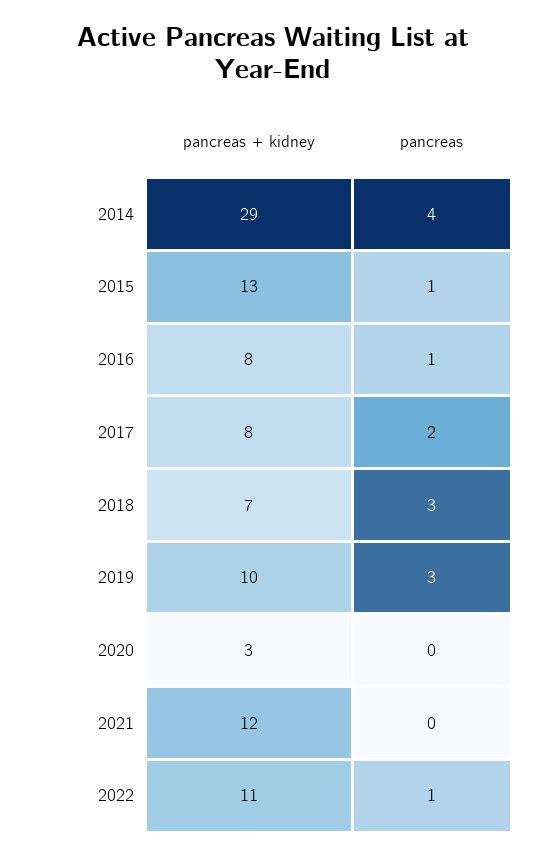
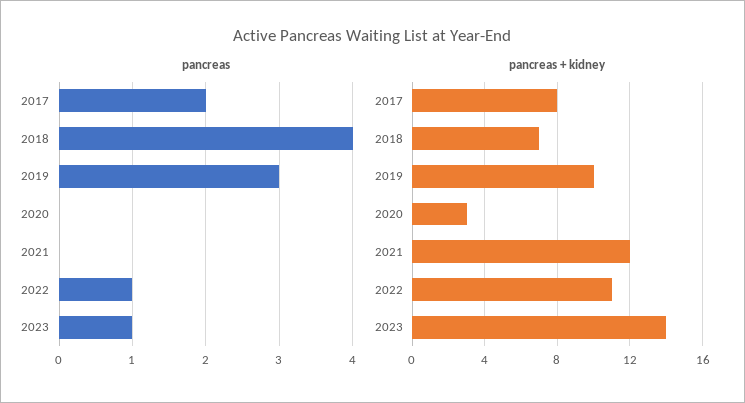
pancreas + kidney, 2014: 29 -> none
pancreas, 2014: 4 -> none
pancreas + kidney, 2015: 13 -> none
pancreas, 2015: 1 -> none
pancreas + kidney, 2016: 8 -> none
pancreas, 2016: 1 -> none
pancreas, 2018: 3 -> 4
pancreas, 2023: none -> 1
pancreas + kidney, 2023: none -> 14

